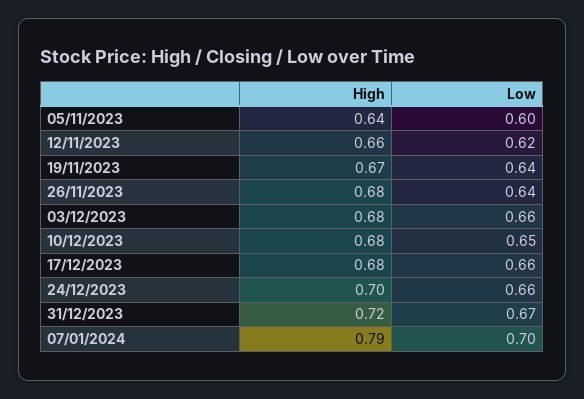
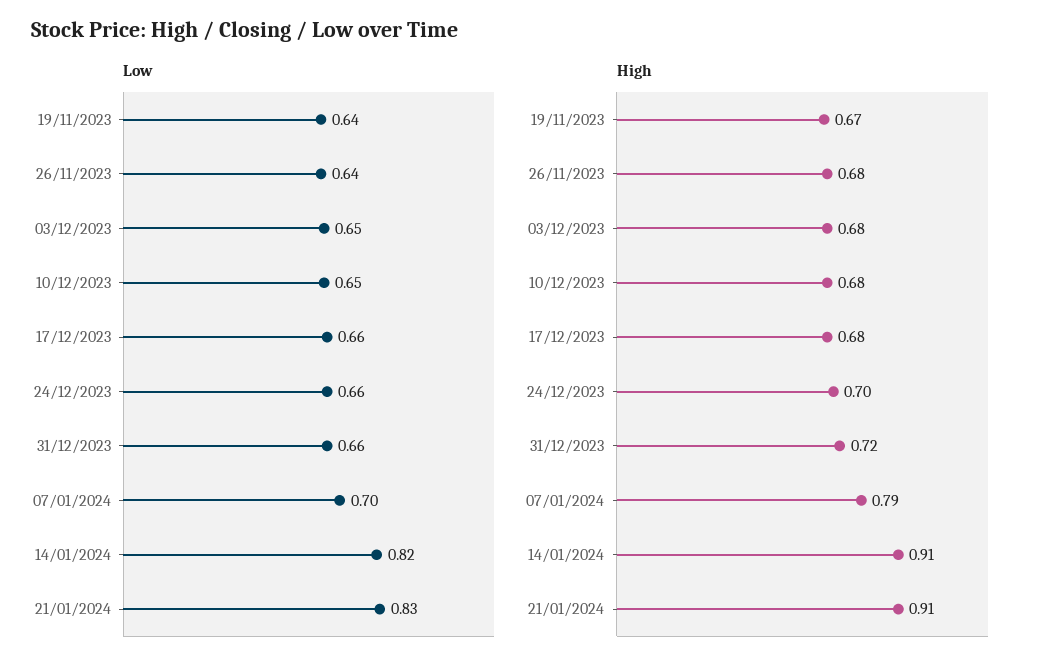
High, 05/11/2023: 0.64 -> none
Low, 05/11/2023: 0.6 -> none
High, 12/11/2023: 0.66 -> none
Low, 12/11/2023: 0.62 -> none
Low, 03/12/2023: 0.66 -> 0.65
Low, 31/12/2023: 0.67 -> 0.66
Low, 14/01/2024: none -> 0.82
Low, 21/01/2024: none -> 0.83
High, 14/01/2024: none -> 0.91
High, 21/01/2024: none -> 0.91

